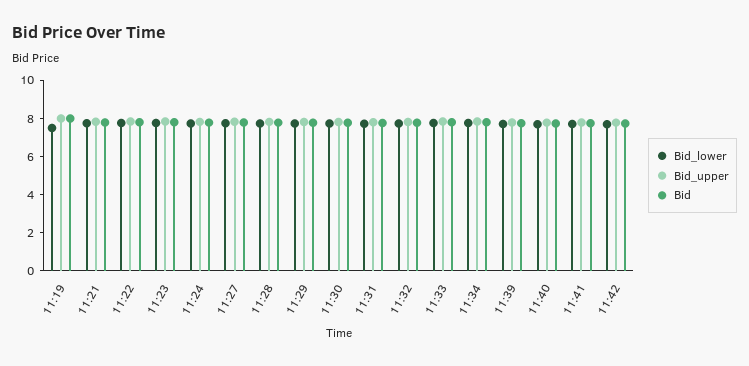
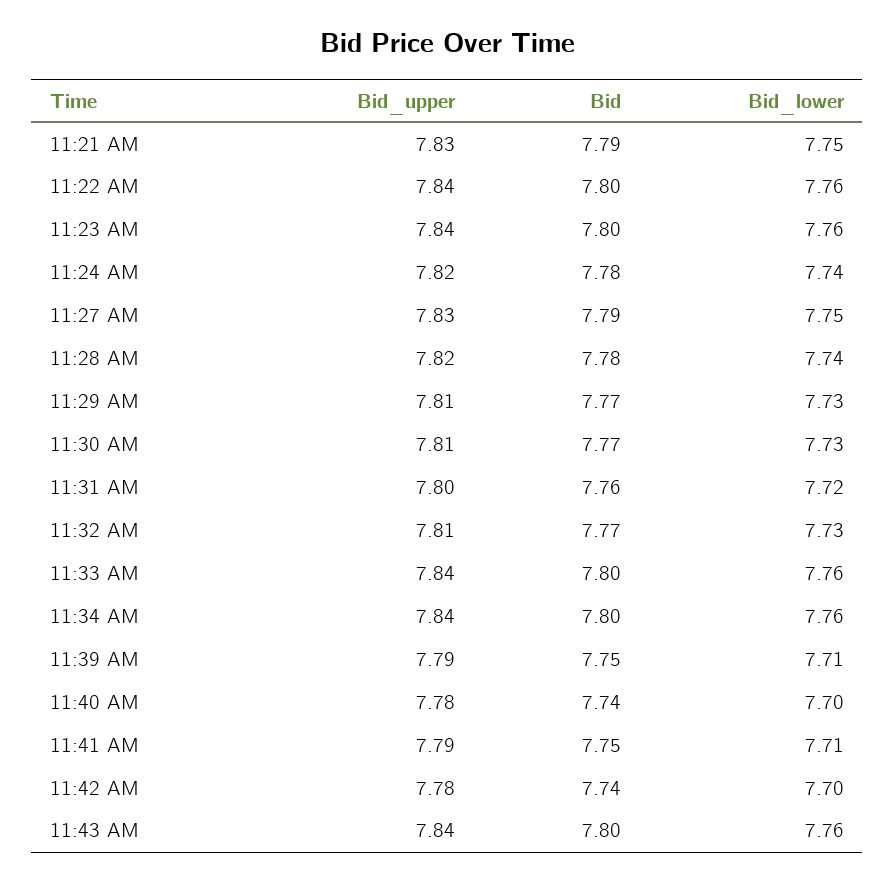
Bid_lower, 11:19: 7.5 -> none
Bid_upper, 11:19: 8 -> none
Bid, 11:19: 8 -> none
Bid_upper, 11:43 AM: none -> 7.84
Bid, 11:43 AM: none -> 7.8
Bid_lower, 11:43 AM: none -> 7.76

